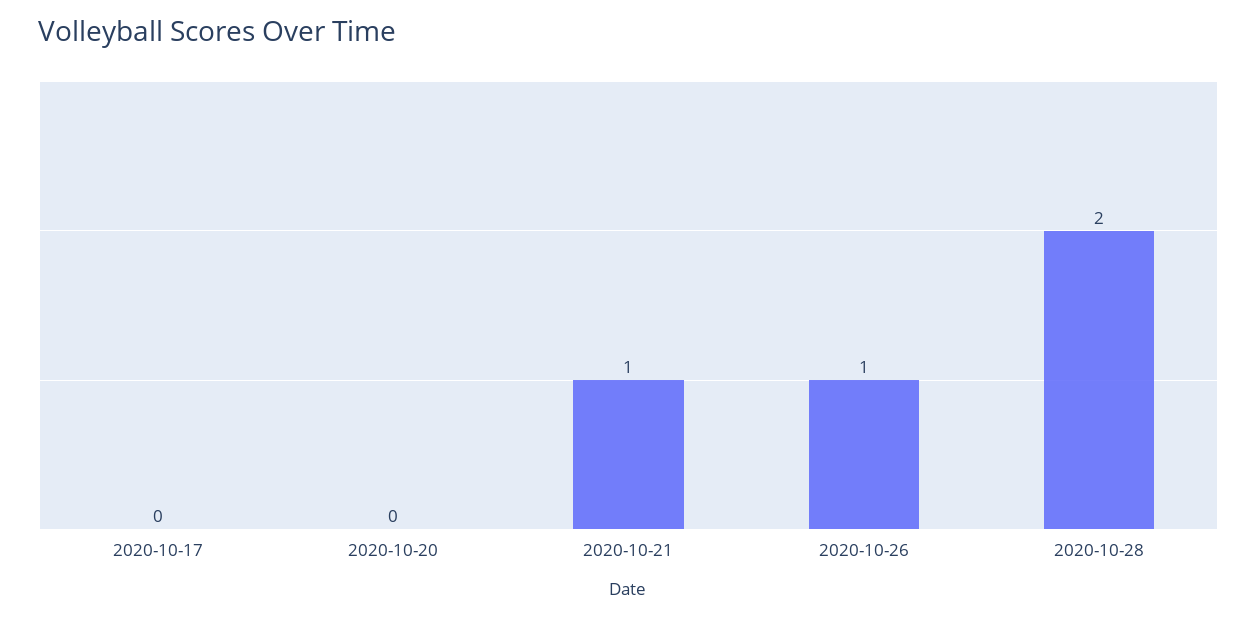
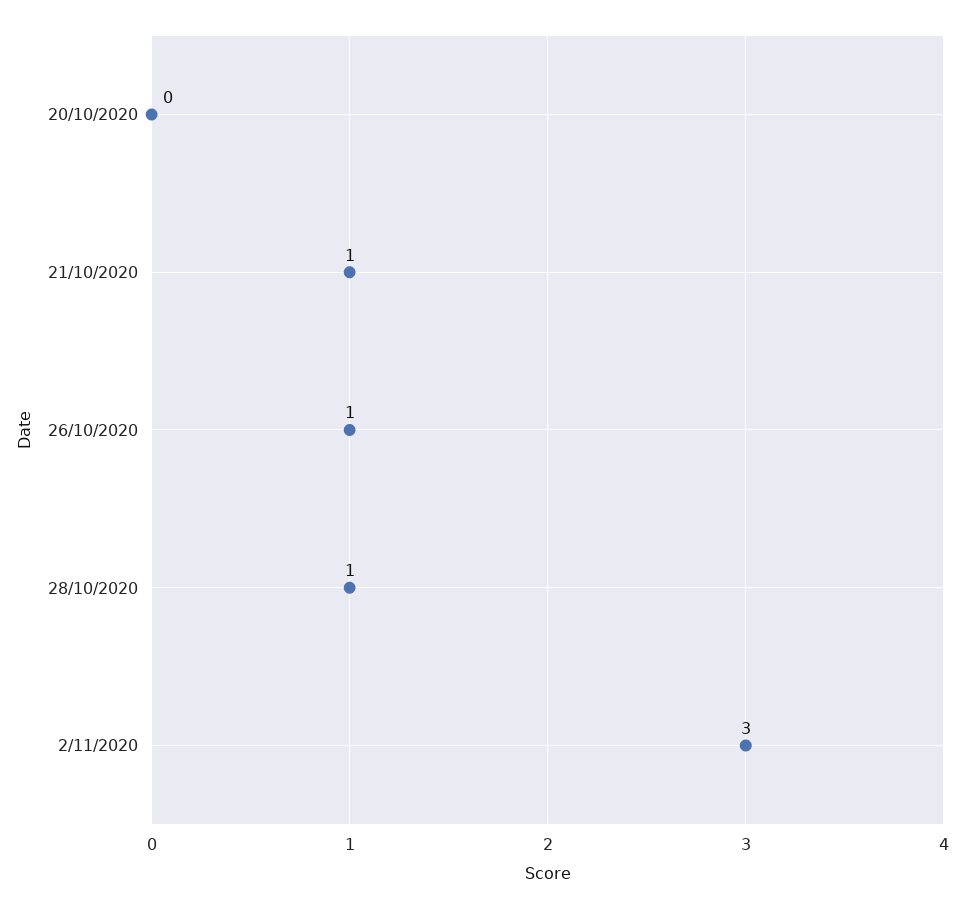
2020-10-17: 0 -> none
2020-10-28: 2 -> 1
2/11/2020: none -> 3

